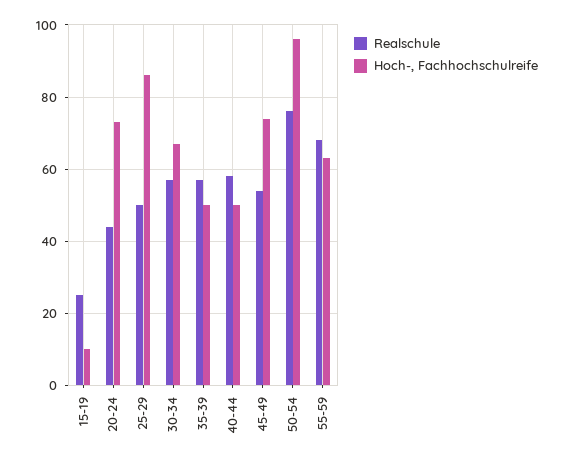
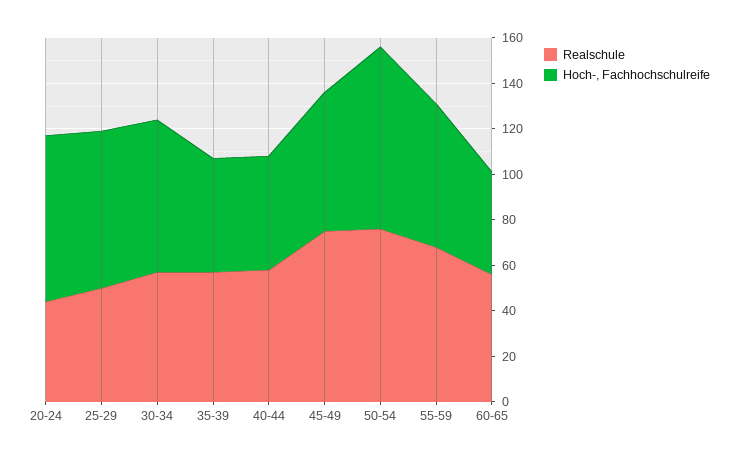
Realschule, 15-19: 25 -> none
Hoch-, Fachhochschulreife, 15-19: 10 -> none
Hoch-, Fachhochschulreife, 25-29: 85 -> 70
Realschule, 45-49: 55 -> 75
Hoch-, Fachhochschulreife, 45-49: 75 -> 60
Hoch-, Fachhochschulreife, 50-54: 95 -> 80
Realschule, 60-65: none -> 55
Hoch-, Fachhochschulreife, 60-65: none -> 45

